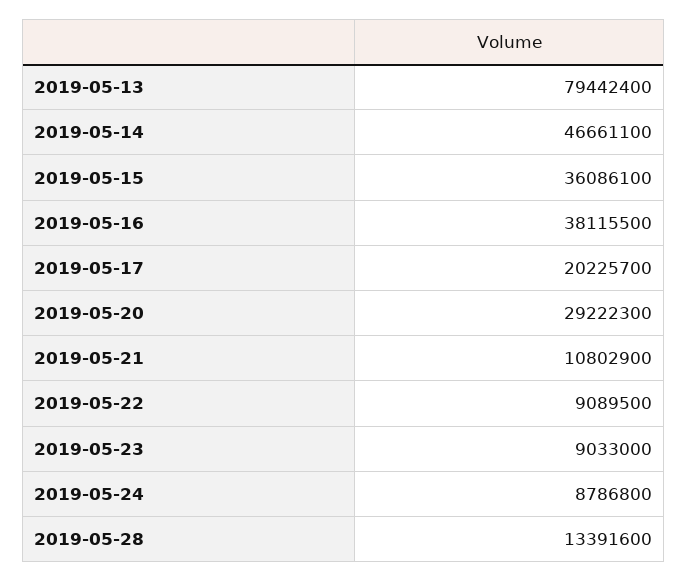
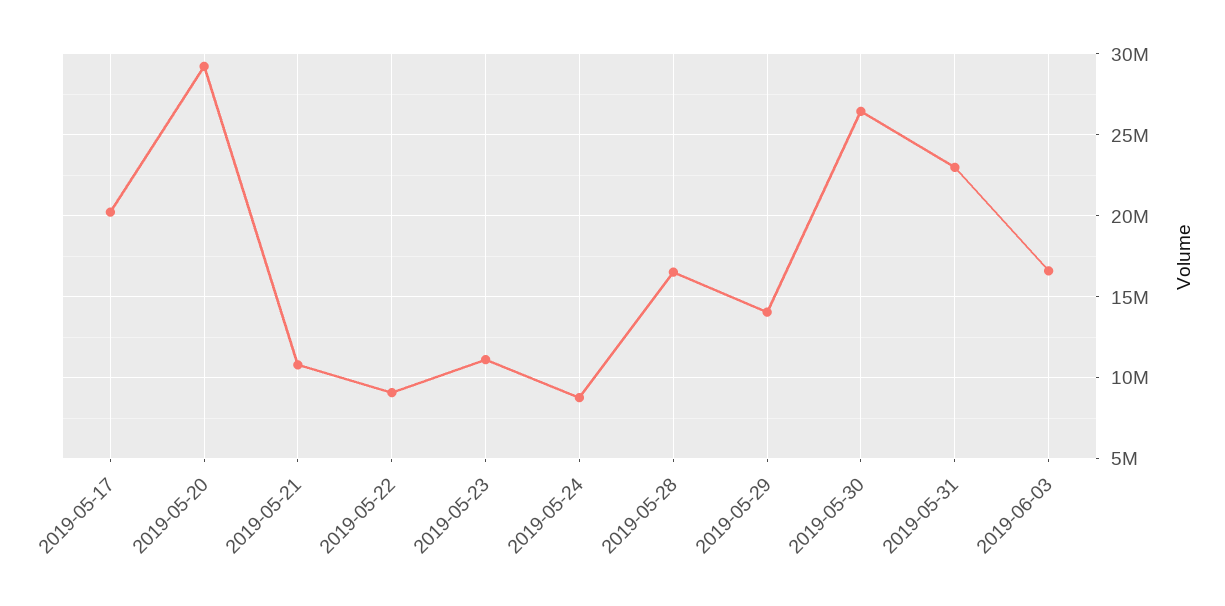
2019-05-13: 79442400 -> none
2019-05-14: 46661100 -> none
2019-05-15: 36086100 -> none
2019-05-16: 38115500 -> none
2019-05-23: 9033000 -> 11000000
2019-05-28: 13391600 -> 16500000
2019-05-29: none -> 14000000
2019-05-30: none -> 26500000
2019-05-31: none -> 23000000
2019-06-03: none -> 16500000

